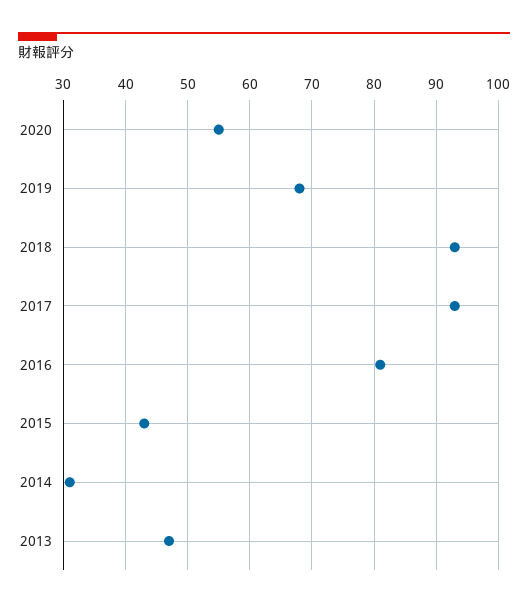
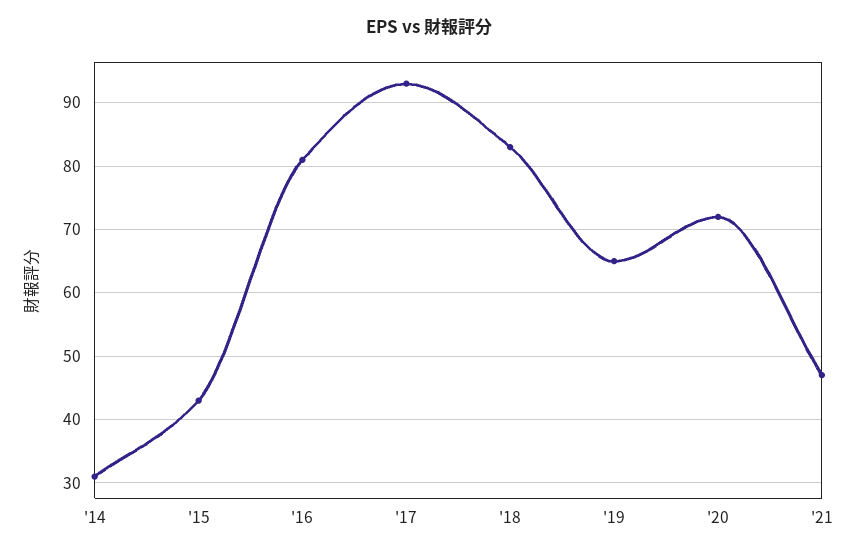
2020: 55 -> 72
2019: 68 -> 65
2018: 93 -> 83
2013: 47 -> none
'21: none -> 47

